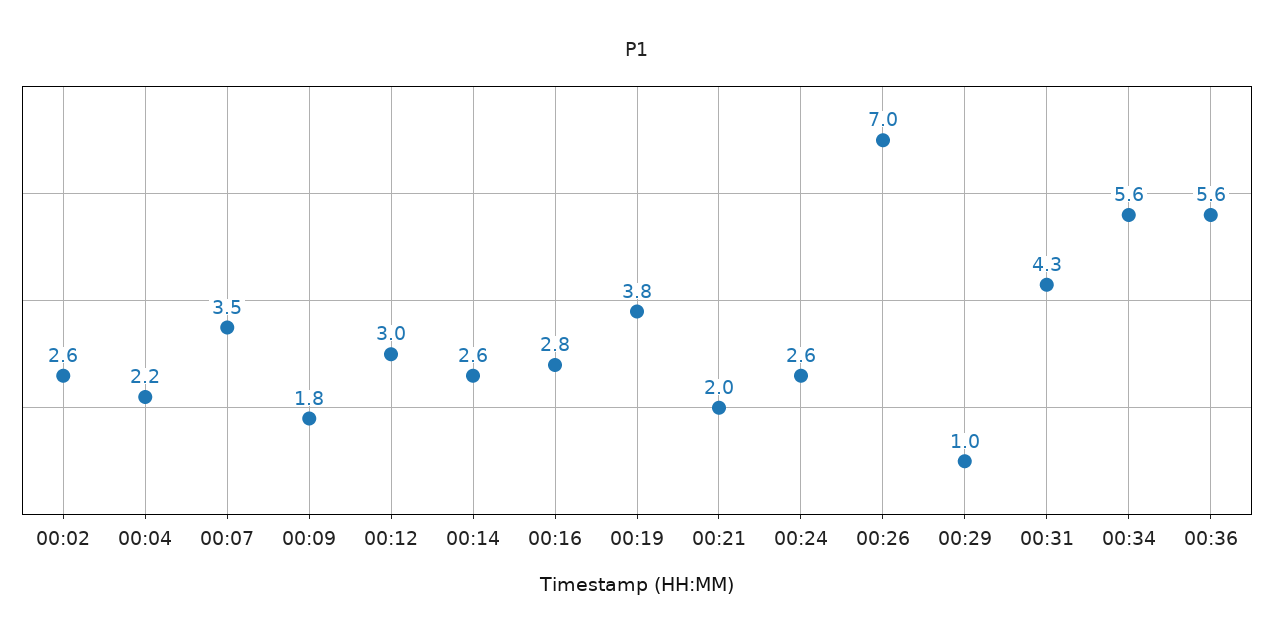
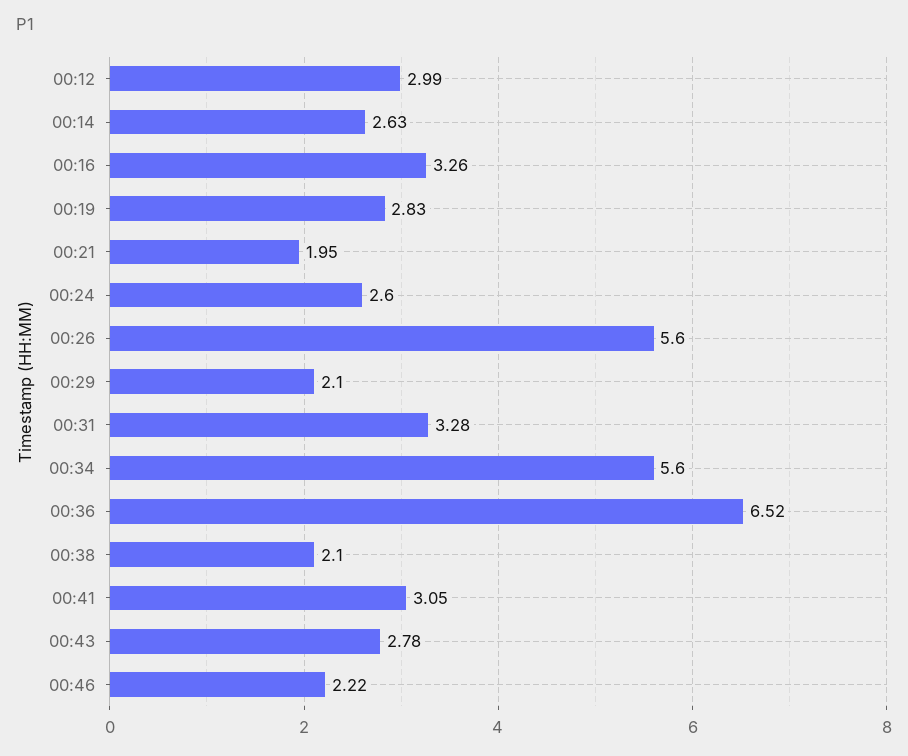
00:02: 2.6 -> none
00:04: 2.2 -> none
00:07: 3.5 -> none
00:09: 1.8 -> none
00:16: 2.8 -> 3.26
00:19: 3.8 -> 2.83
00:26: 7 -> 5.6
00:29: 1 -> 2.1
00:31: 4.3 -> 3.28
00:36: 5.6 -> 6.52
00:38: none -> 2.1
00:41: none -> 3.05
00:43: none -> 2.78
00:46: none -> 2.22

